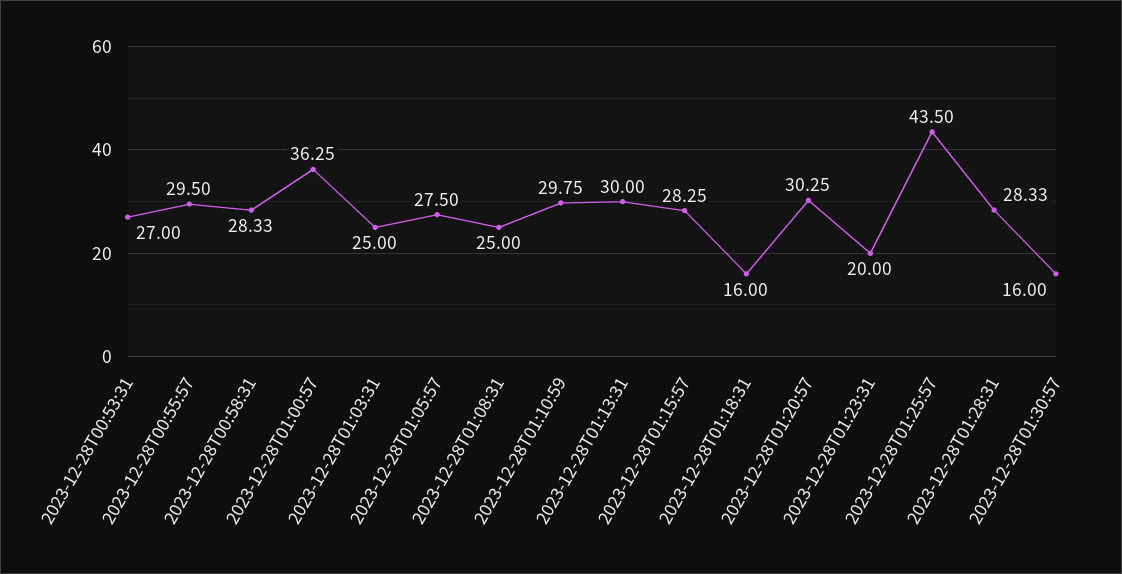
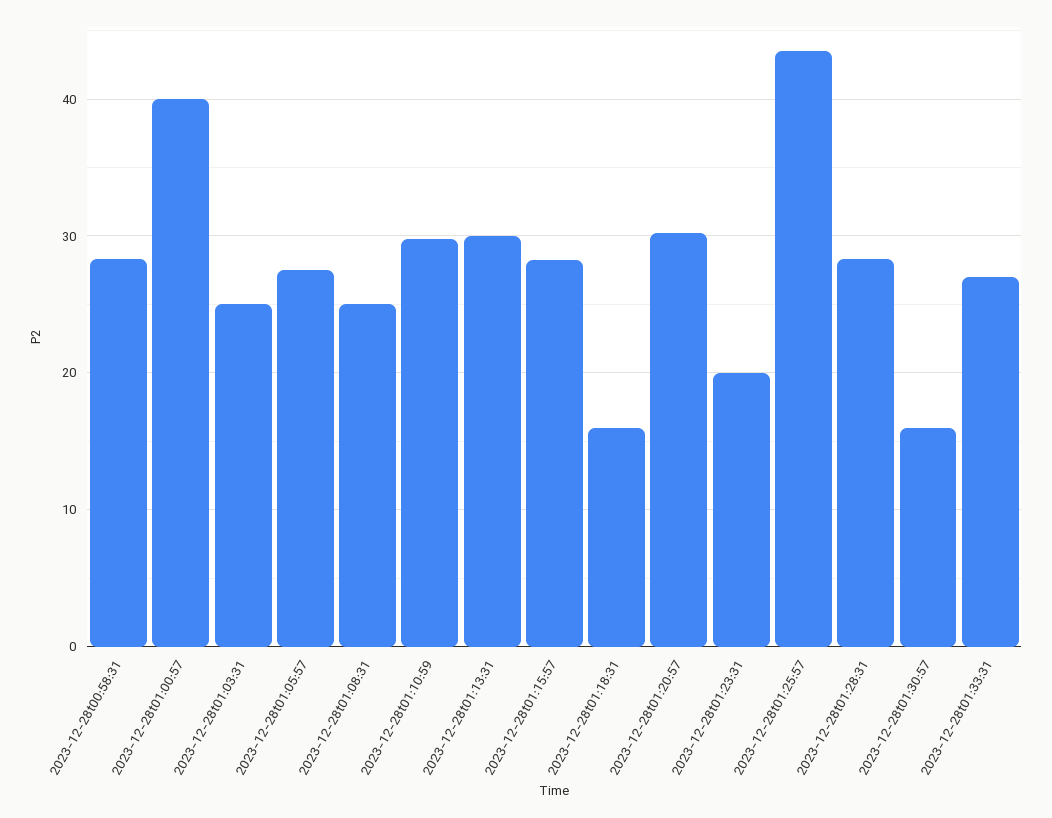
2023-12-28T00:53:31: 27 -> none
2023-12-28T00:55:57: 29.5 -> none
2023-12-28T01:00:57: 36.25 -> 40
2023-12-28t01:33:31: none -> 27

